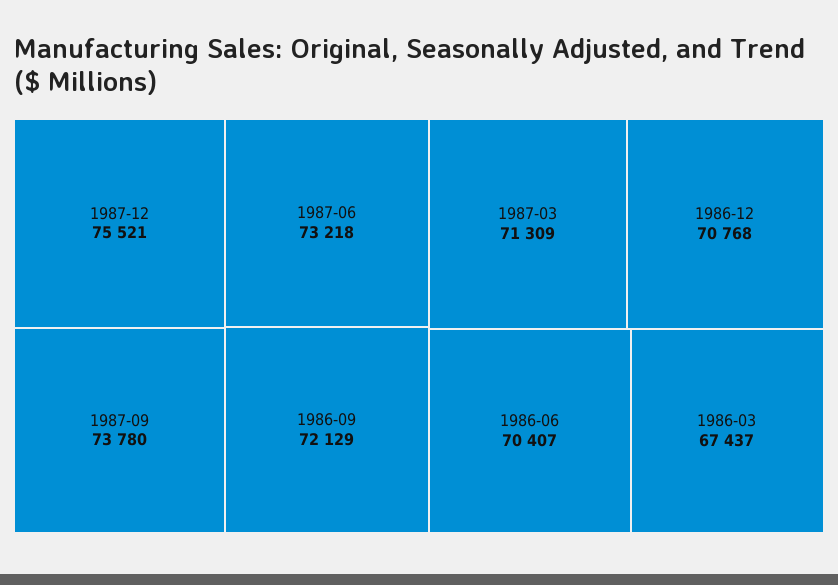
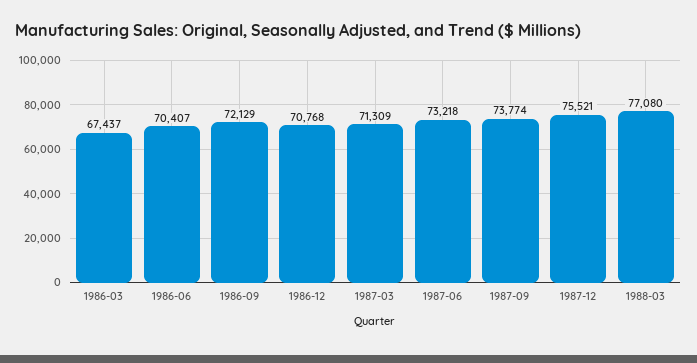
1987-09: 73780 -> 73774
1988-03: none -> 77080

